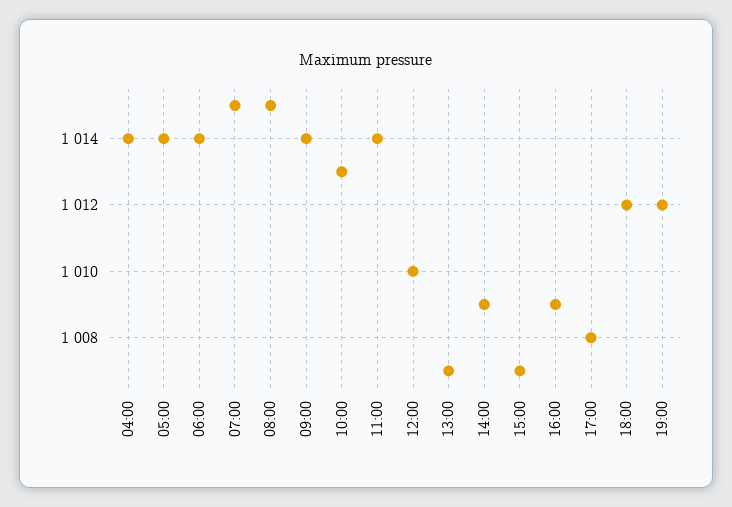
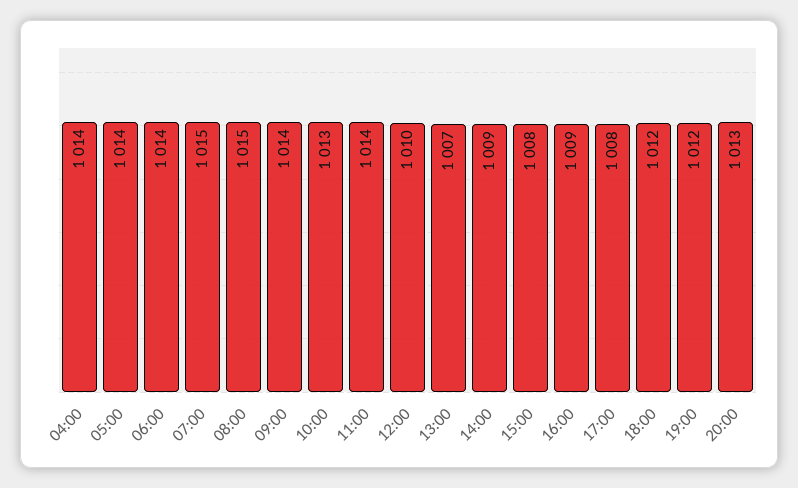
15:00: 1007 -> 1008
20:00: none -> 1013

